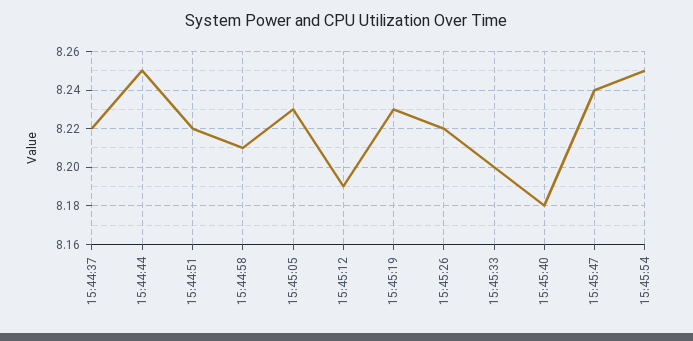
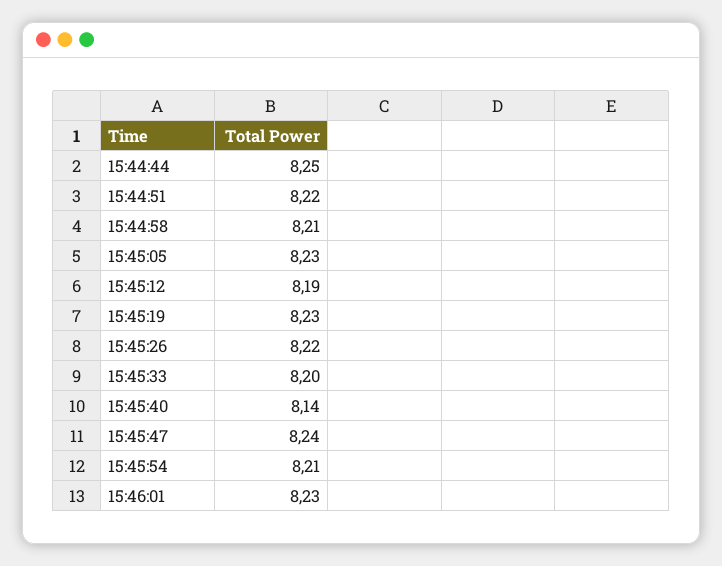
15:44:37: 8.22 -> none
15:45:40: 8.18 -> 8.14
15:45:54: 8.25 -> 8.21
15:46:01: none -> 8.23

